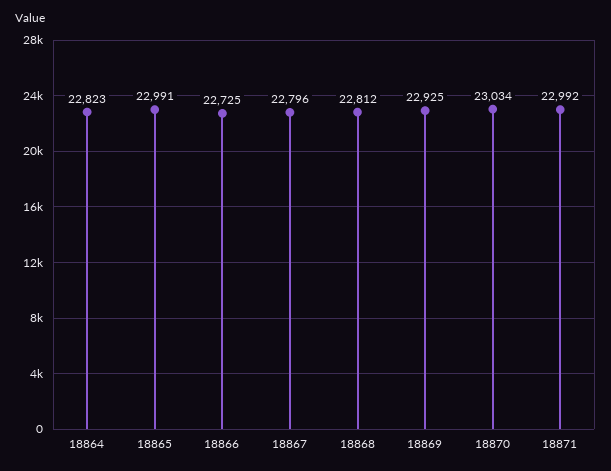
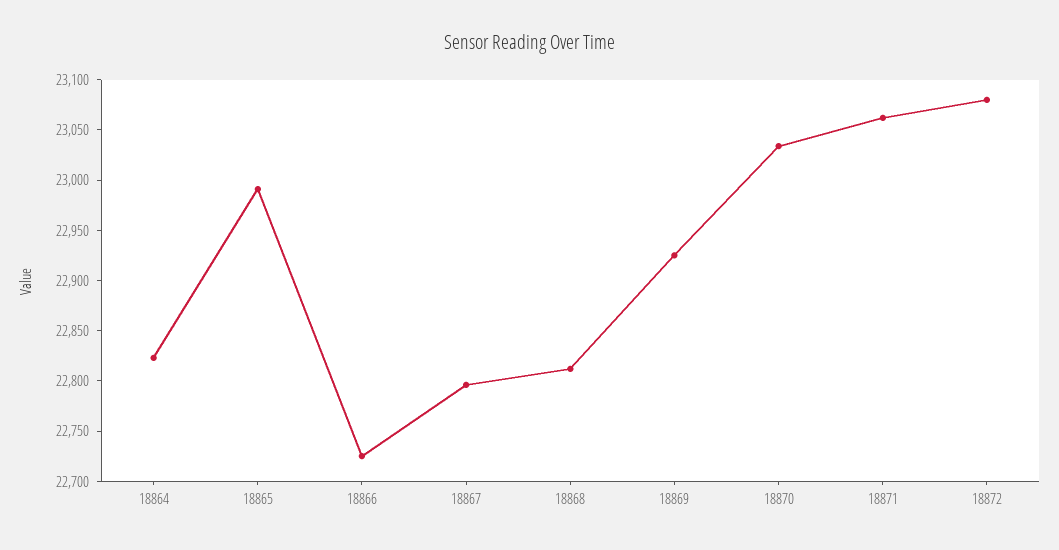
18871: 22992 -> 23060
18872: none -> 23080

